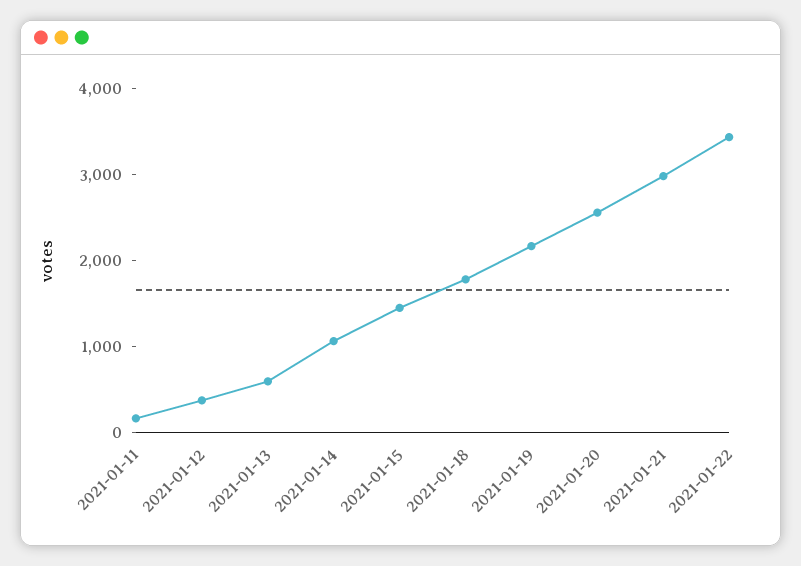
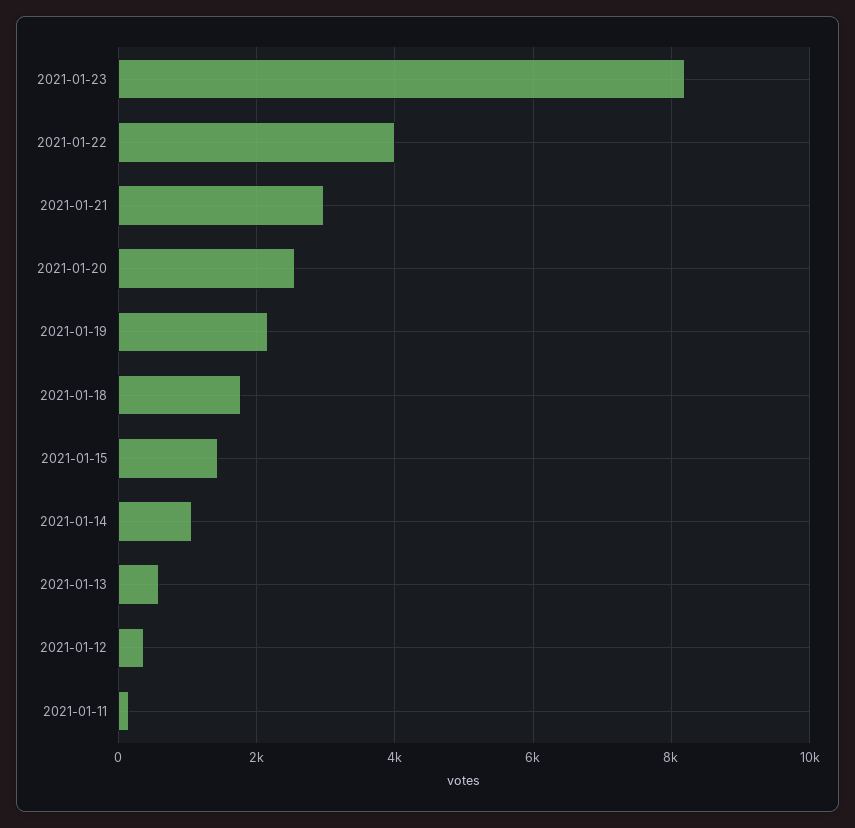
2021-01-22: 3400 -> 4000
2021-01-23: none -> 8200

